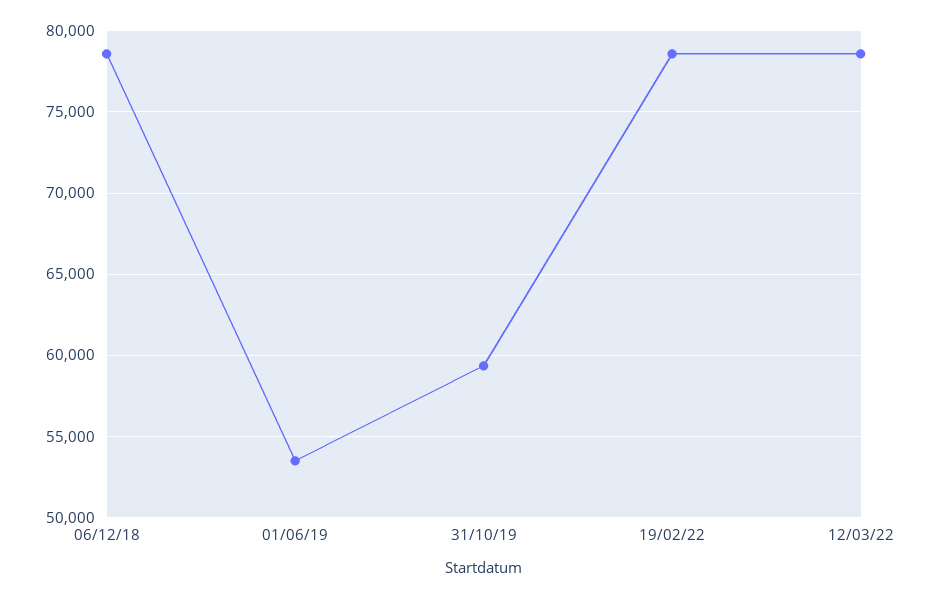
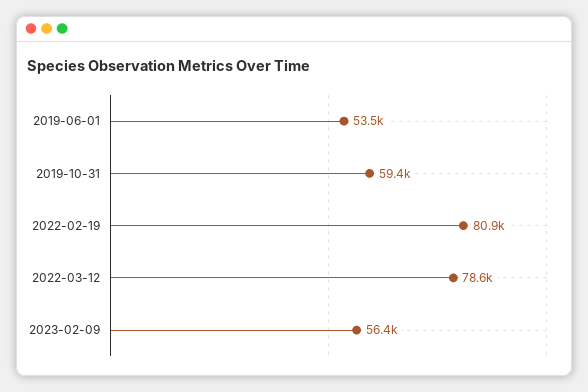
06/12/18: 78500 -> none
19/02/22: 78500 -> 80900
2023-02-09: none -> 56400

